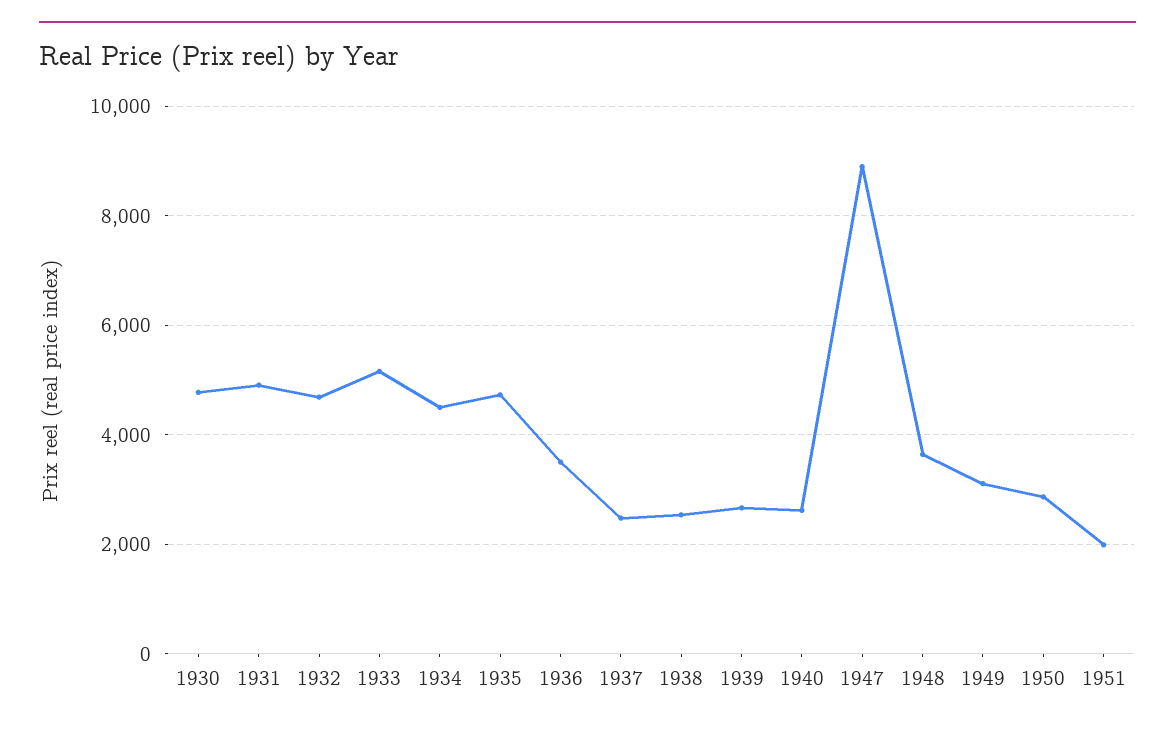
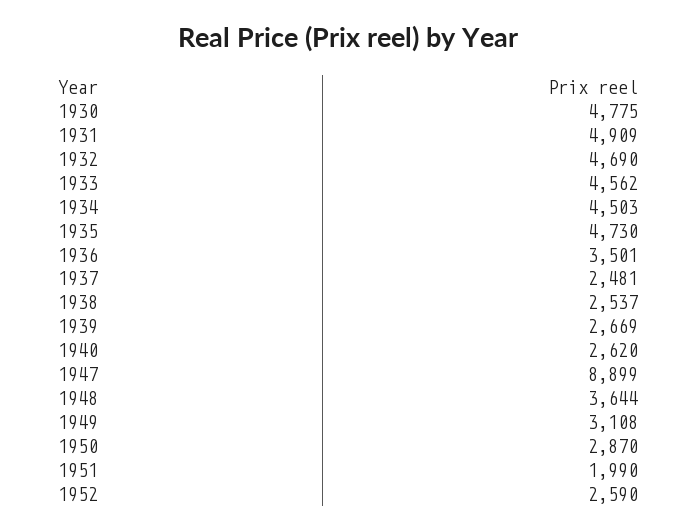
1933: 5200 -> 4562
1952: none -> 2590

